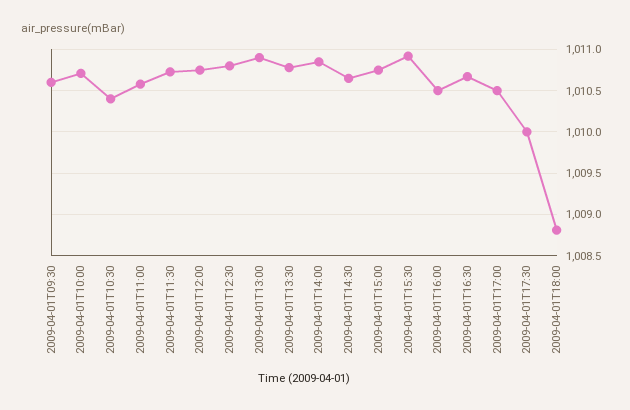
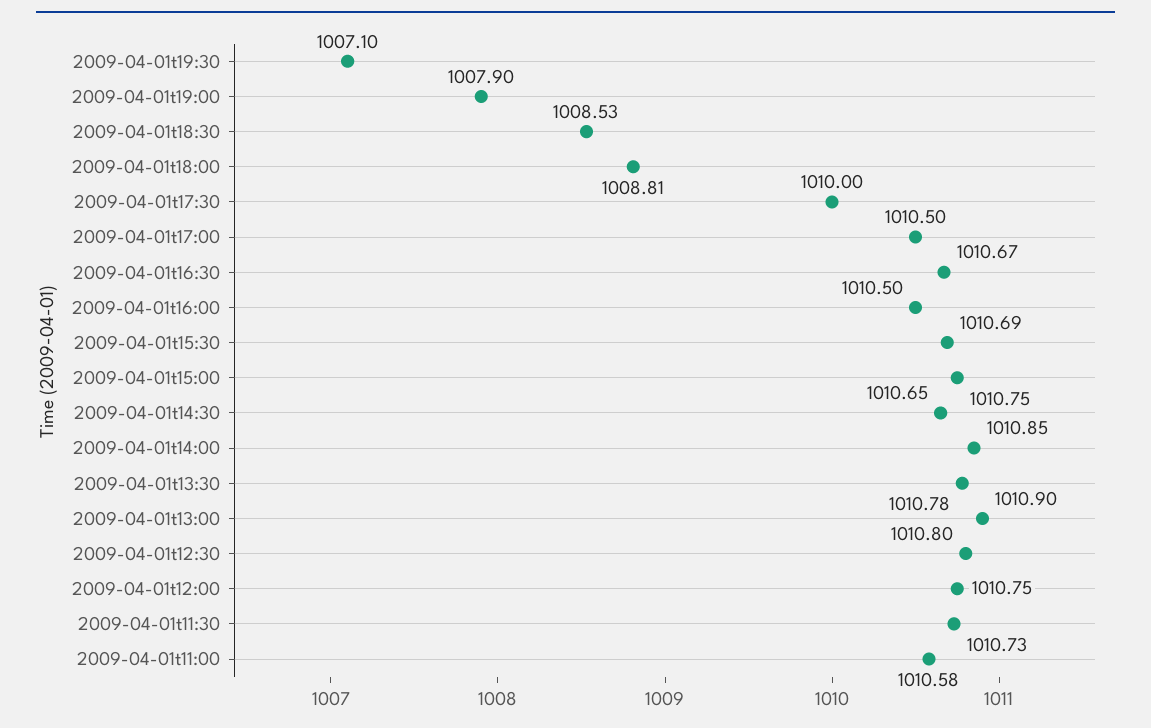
2009-04-01T09:30: 1010.6 -> none
2009-04-01T10:00: 1010.7 -> none
2009-04-01T10:30: 1010.4 -> none
2009-04-01T15:30: 1010.9 -> 1010.69
2009-04-01t19:30: none -> 1007.1
2009-04-01t19:00: none -> 1007.9
2009-04-01t18:30: none -> 1008.53

